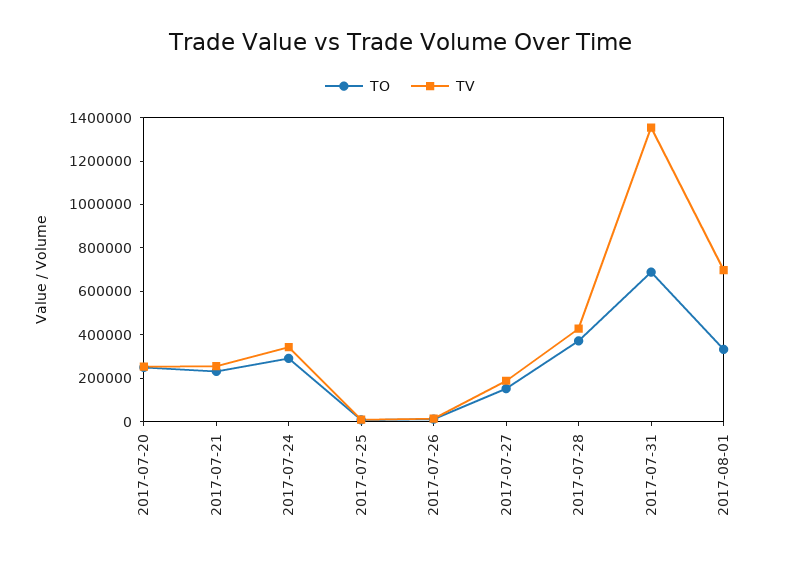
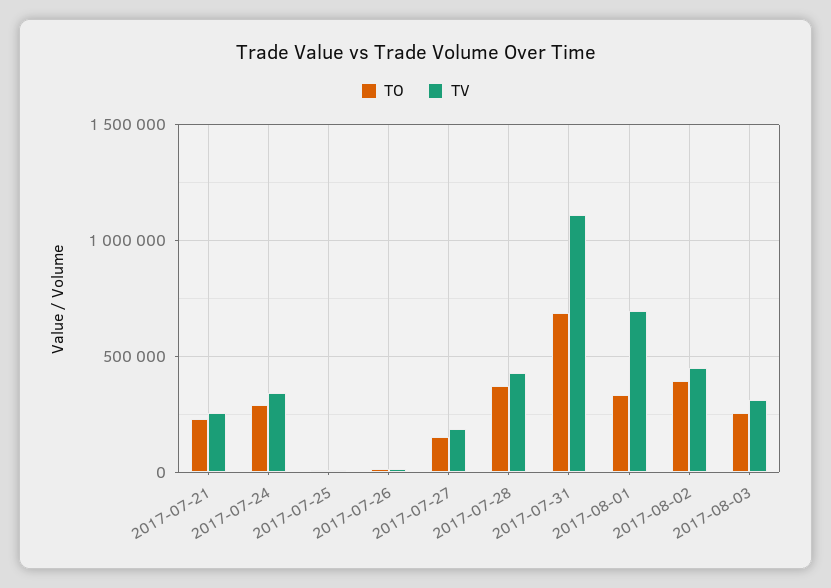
TO, 2017-07-20: 250000 -> none
TV, 2017-07-20: 250000 -> none
TV, 2017-07-31: 1350000 -> 1100000
TO, 2017-08-02: none -> 400000
TV, 2017-08-02: none -> 450000
TO, 2017-08-03: none -> 250000
TV, 2017-08-03: none -> 300000

